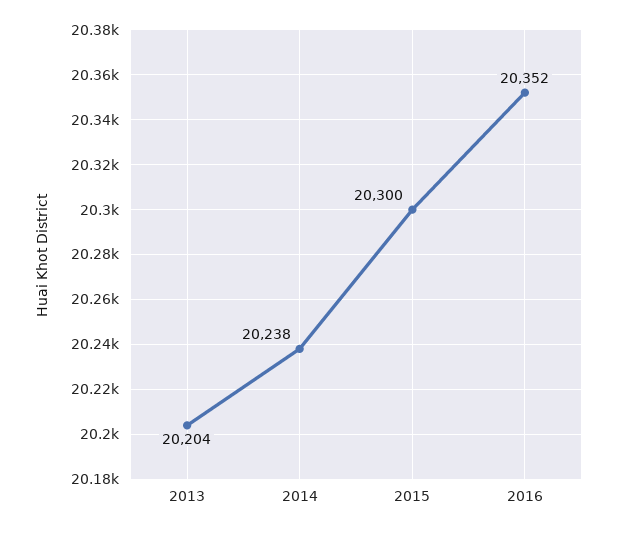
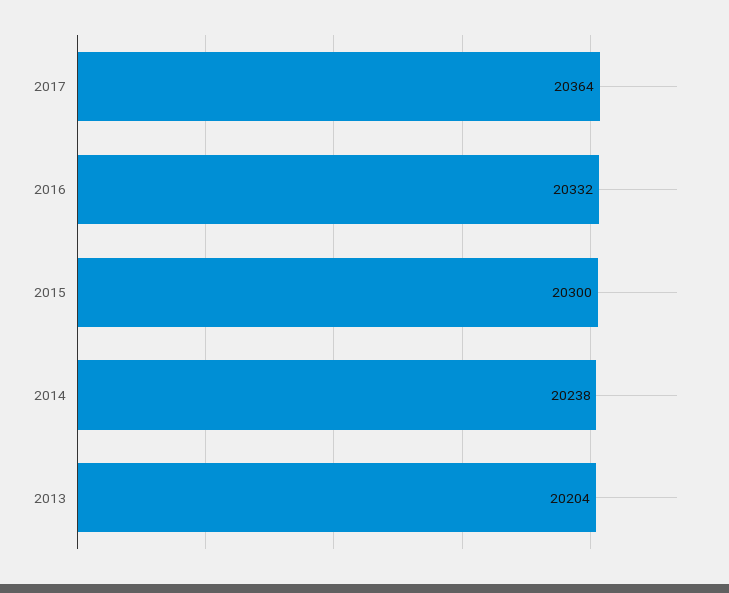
2016: 20352 -> 20332
2017: none -> 20364

